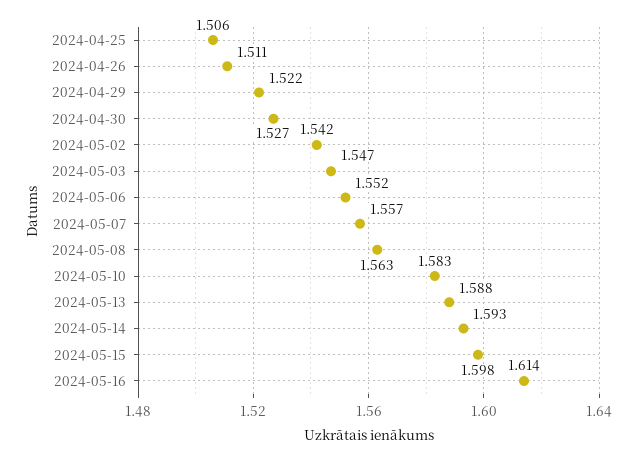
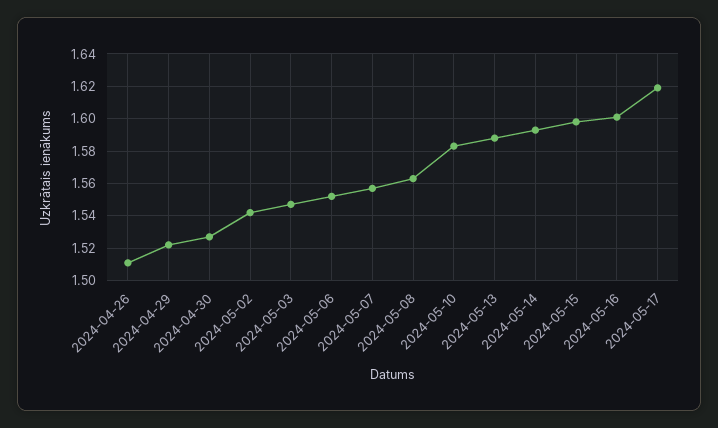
2024-04-25: 1.506 -> none
2024-05-16: 1.614 -> 1.6
2024-05-17: none -> 1.62

